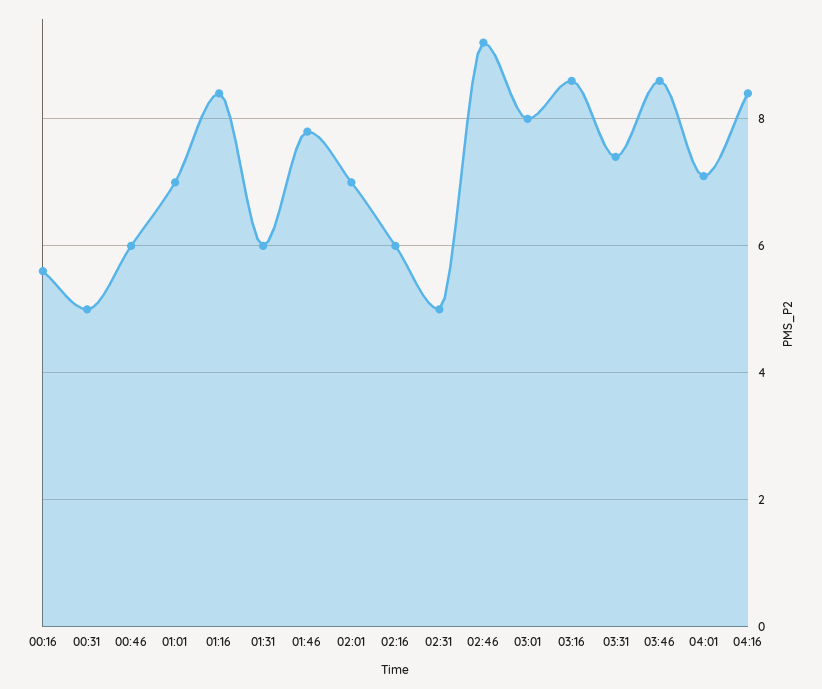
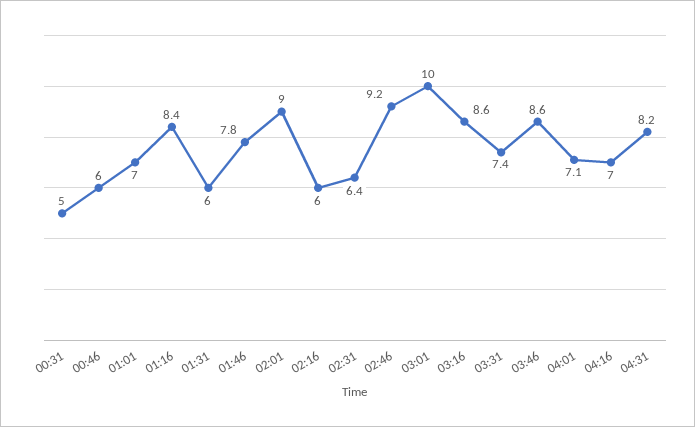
00:16: 5.5 -> none
02:01: 7 -> 9
02:31: 5 -> 6.4
03:01: 8 -> 10
04:16: 8.5 -> 7
04:31: none -> 8.2

